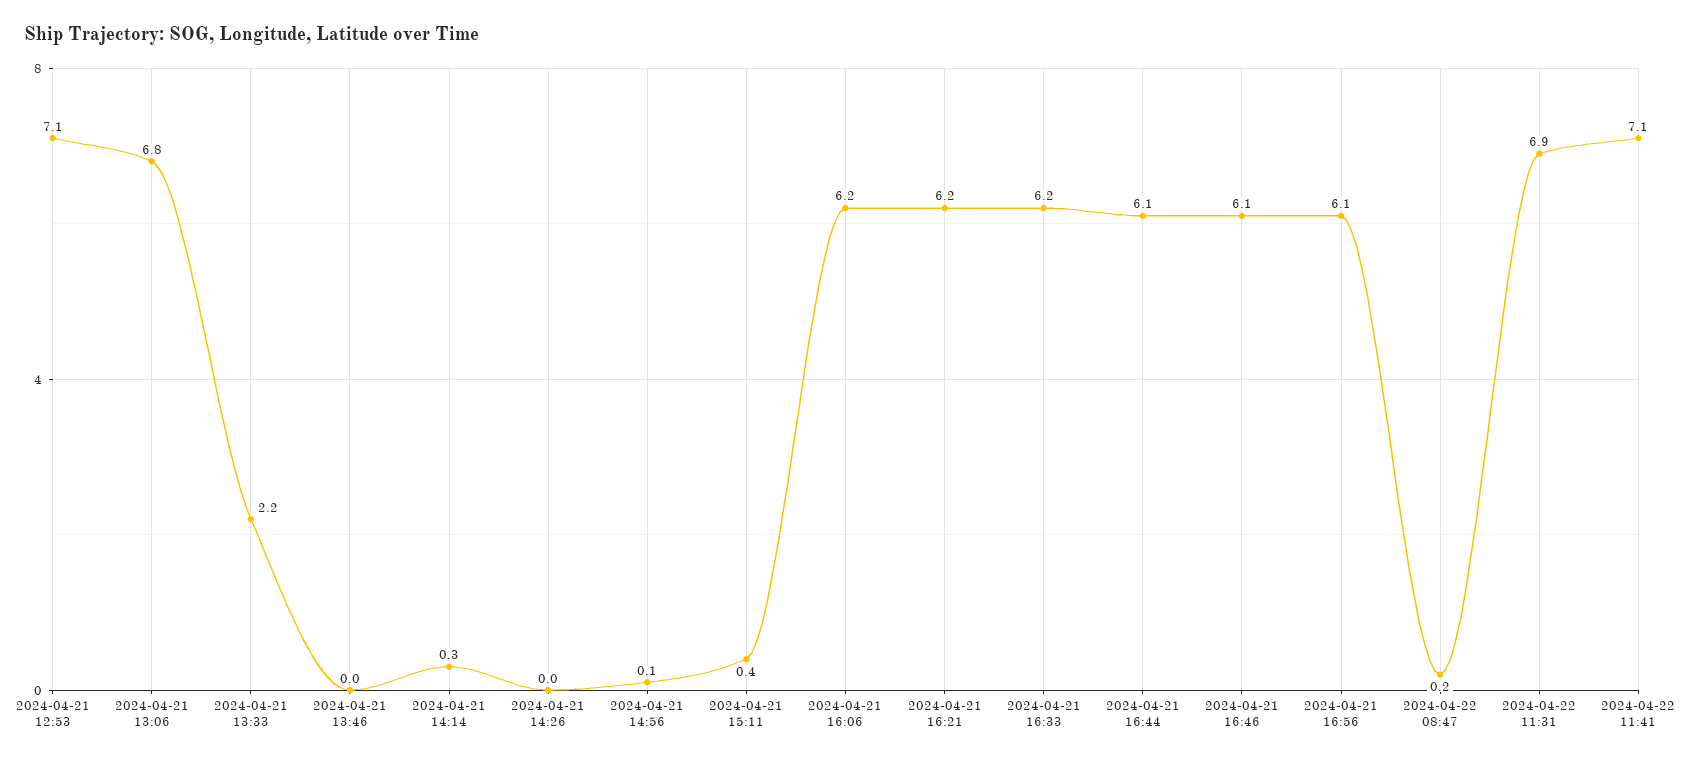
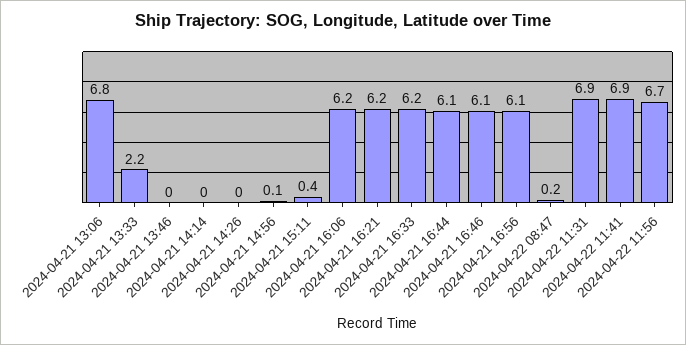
2024-04-21 12:53: 7.1 -> none
2024-04-21 14:14: 0.3 -> 0
2024-04-22 11:41: 7.1 -> 6.9
2024-04-22 11:56: none -> 6.7

